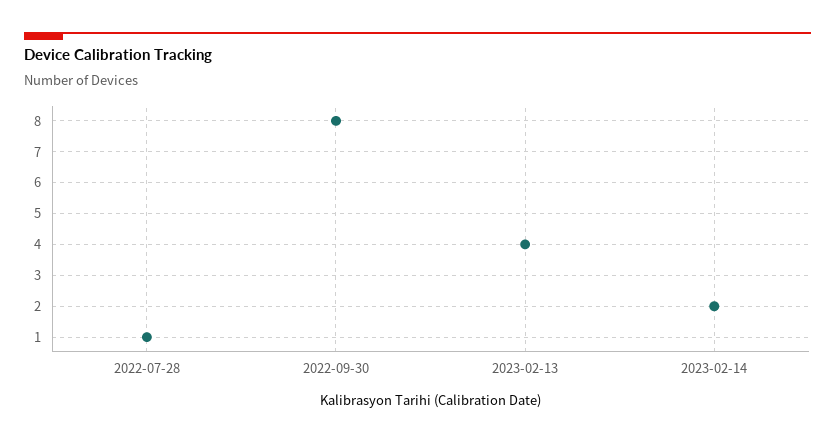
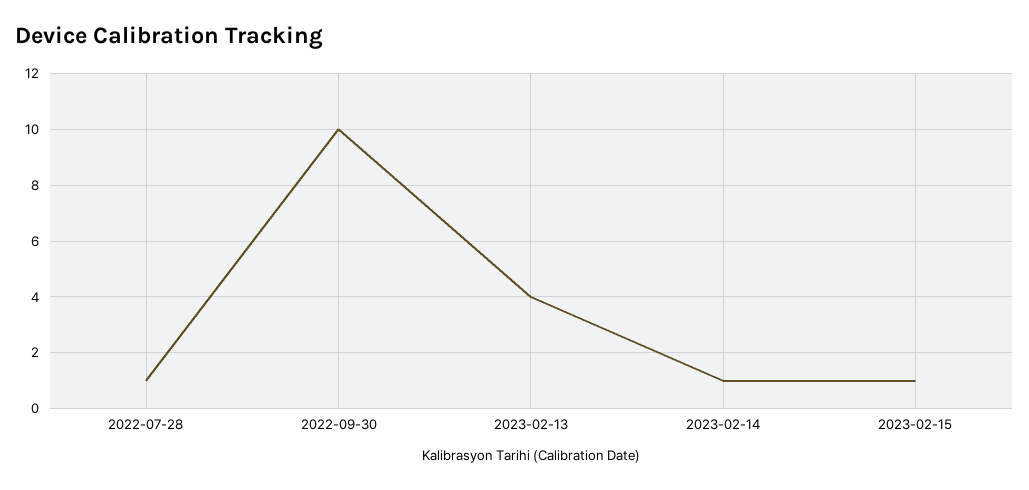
2022-09-30: 8 -> 10
2023-02-14: 2 -> 1
2023-02-15: none -> 1

